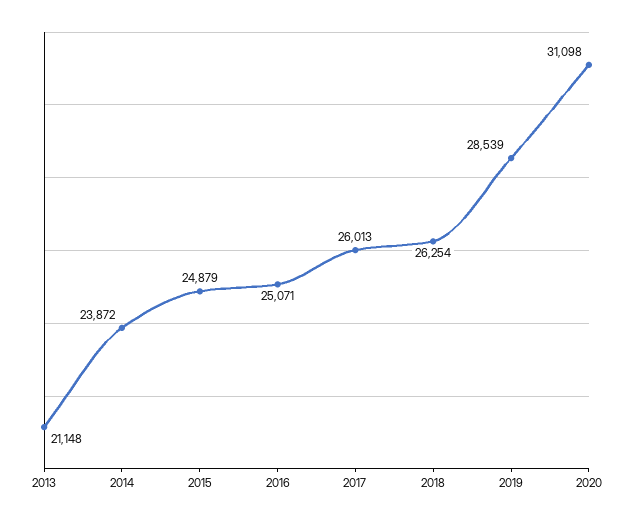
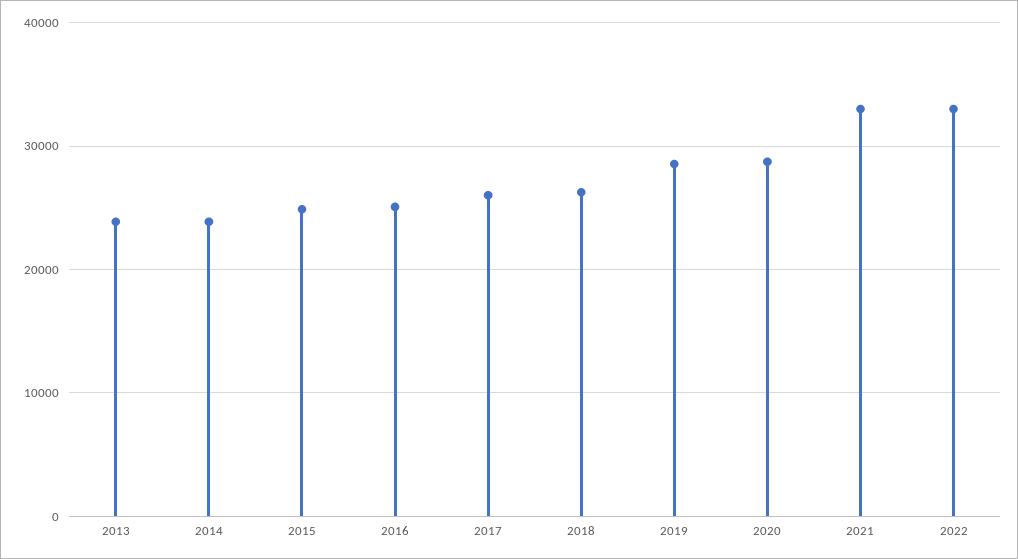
2013: 21148 -> 24000
2020: 31098 -> 29000
2021: none -> 33000
2022: none -> 33000

